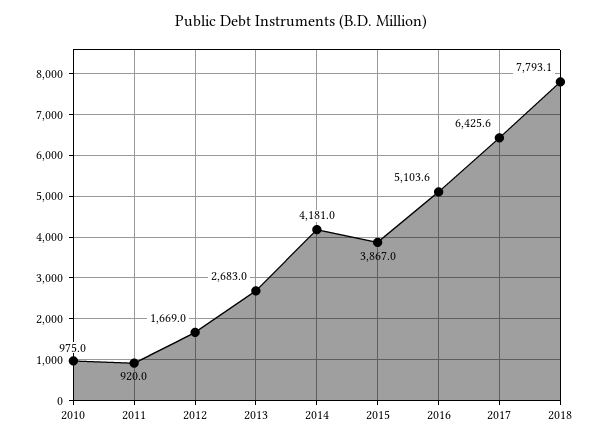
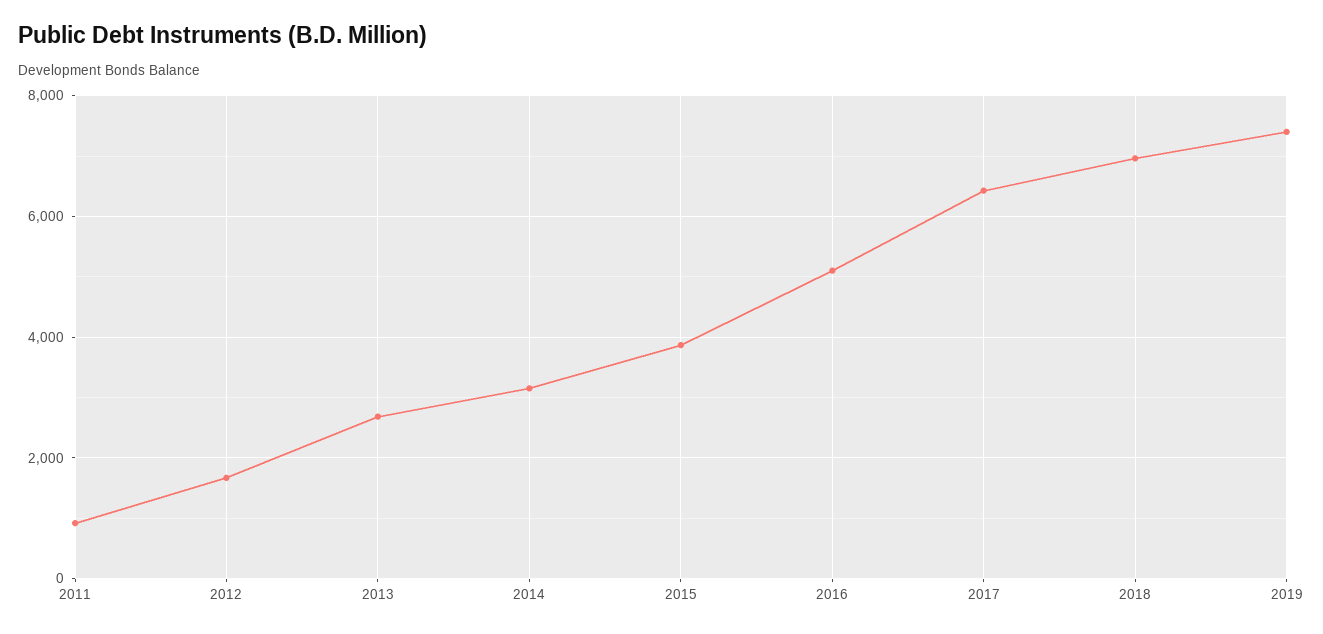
2010: 975 -> none
2014: 4181 -> 3200
2018: 7793.1 -> 7000
2019: none -> 7400

